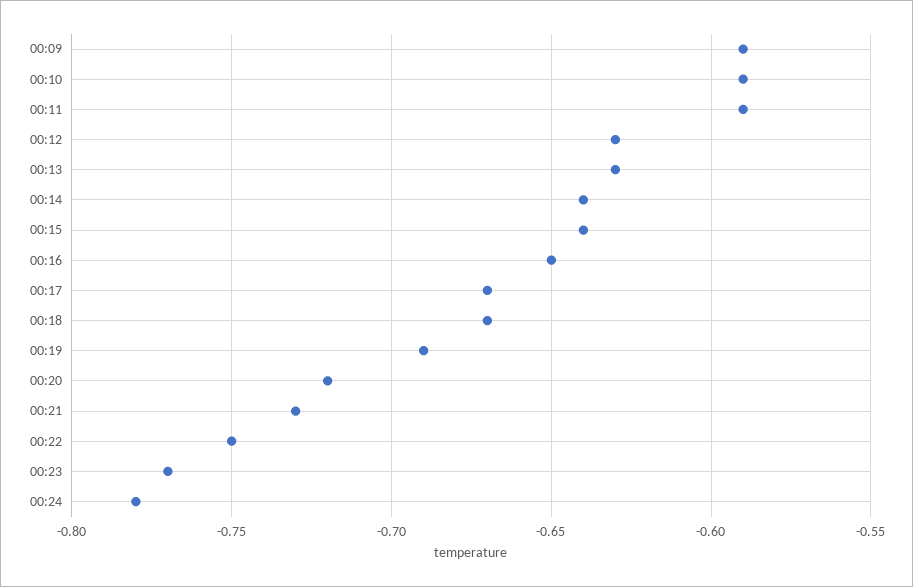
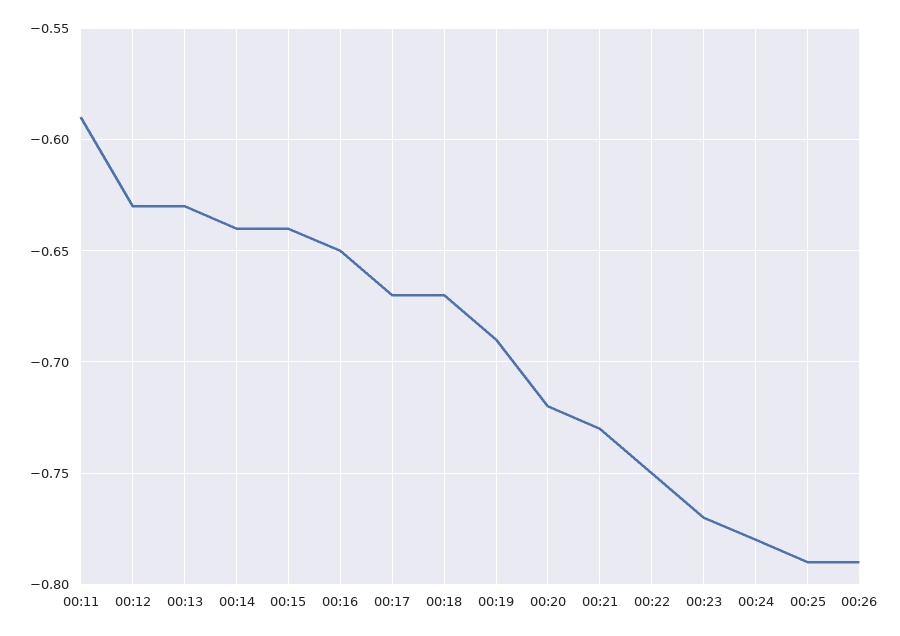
00:09: -0.59 -> none
00:10: -0.59 -> none
00:25: none -> -0.79
00:26: none -> -0.79

